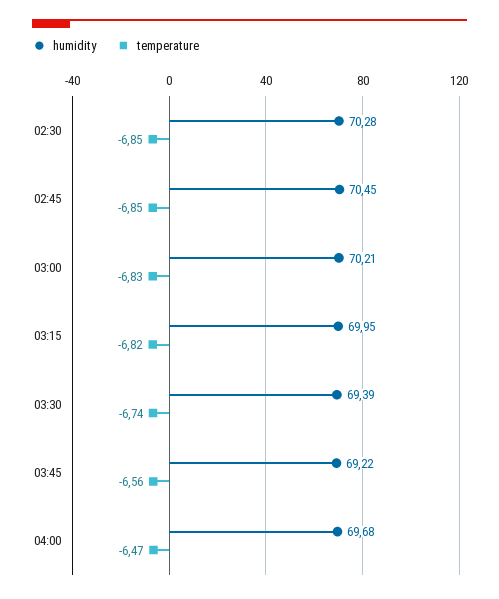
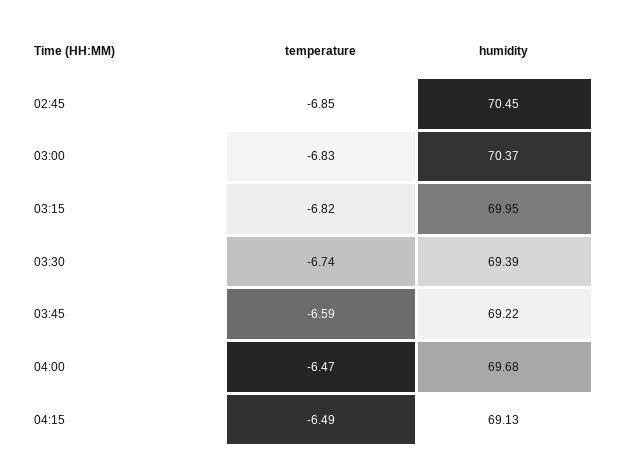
humidity, 02:30: 70.28 -> none
temperature, 02:30: -6.85 -> none
humidity, 03:00: 70.21 -> 70.37
temperature, 03:45: -6.56 -> -6.59
temperature, 04:15: none -> -6.49
humidity, 04:15: none -> 69.13

